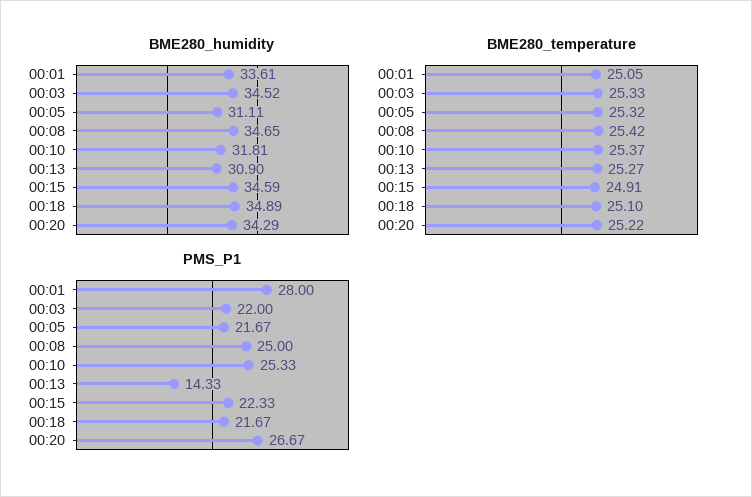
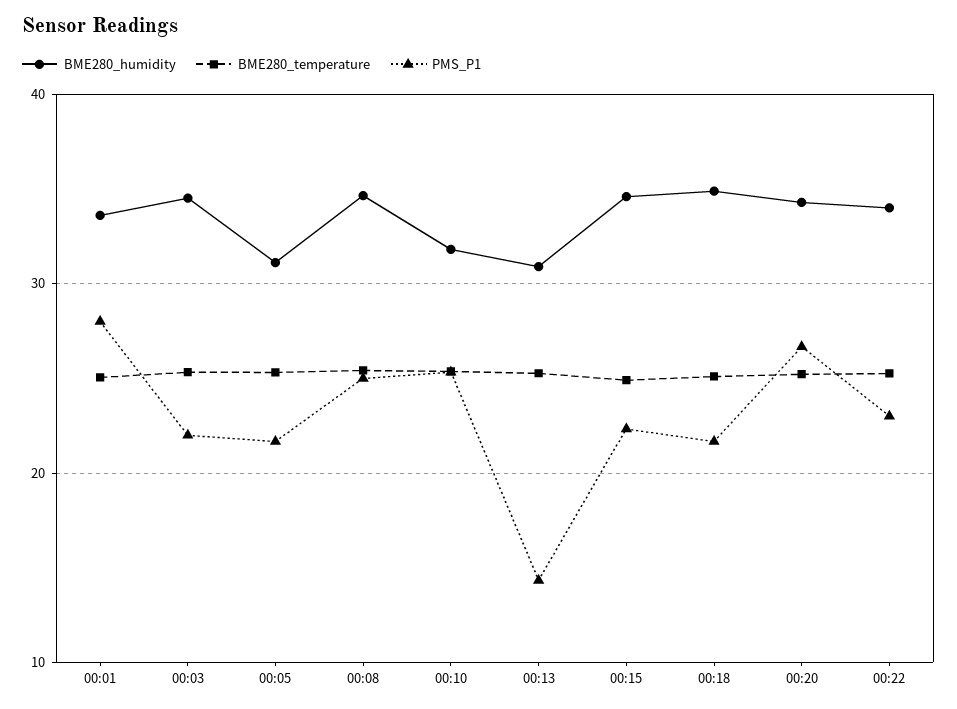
BME280_humidity, 00:22: none -> 34
BME280_temperature, 00:22: none -> 25
PMS_P1, 00:22: none -> 23

